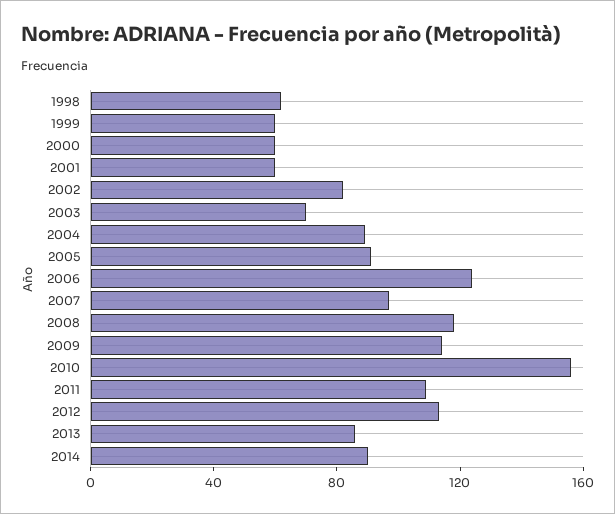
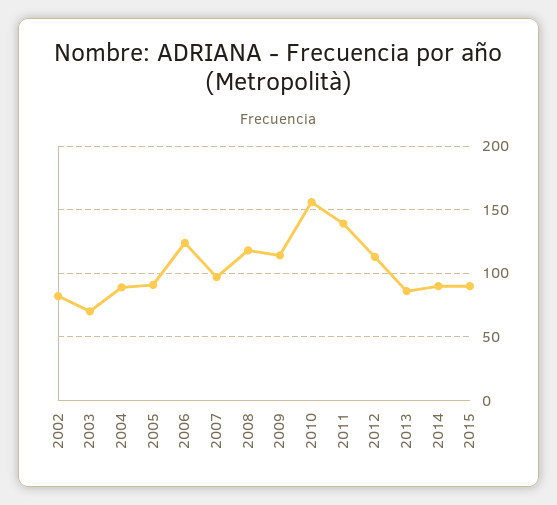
1998: 60 -> none
1999: 60 -> none
2000: 60 -> none
2001: 60 -> none
2011: 110 -> 140
2015: none -> 90

